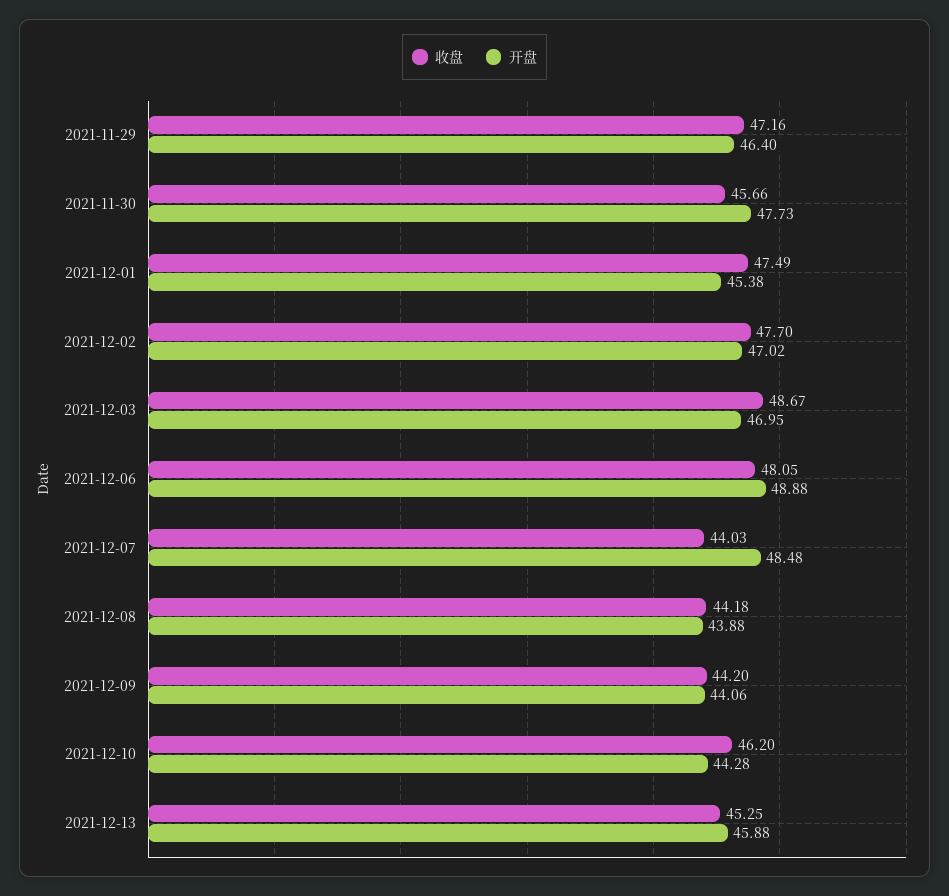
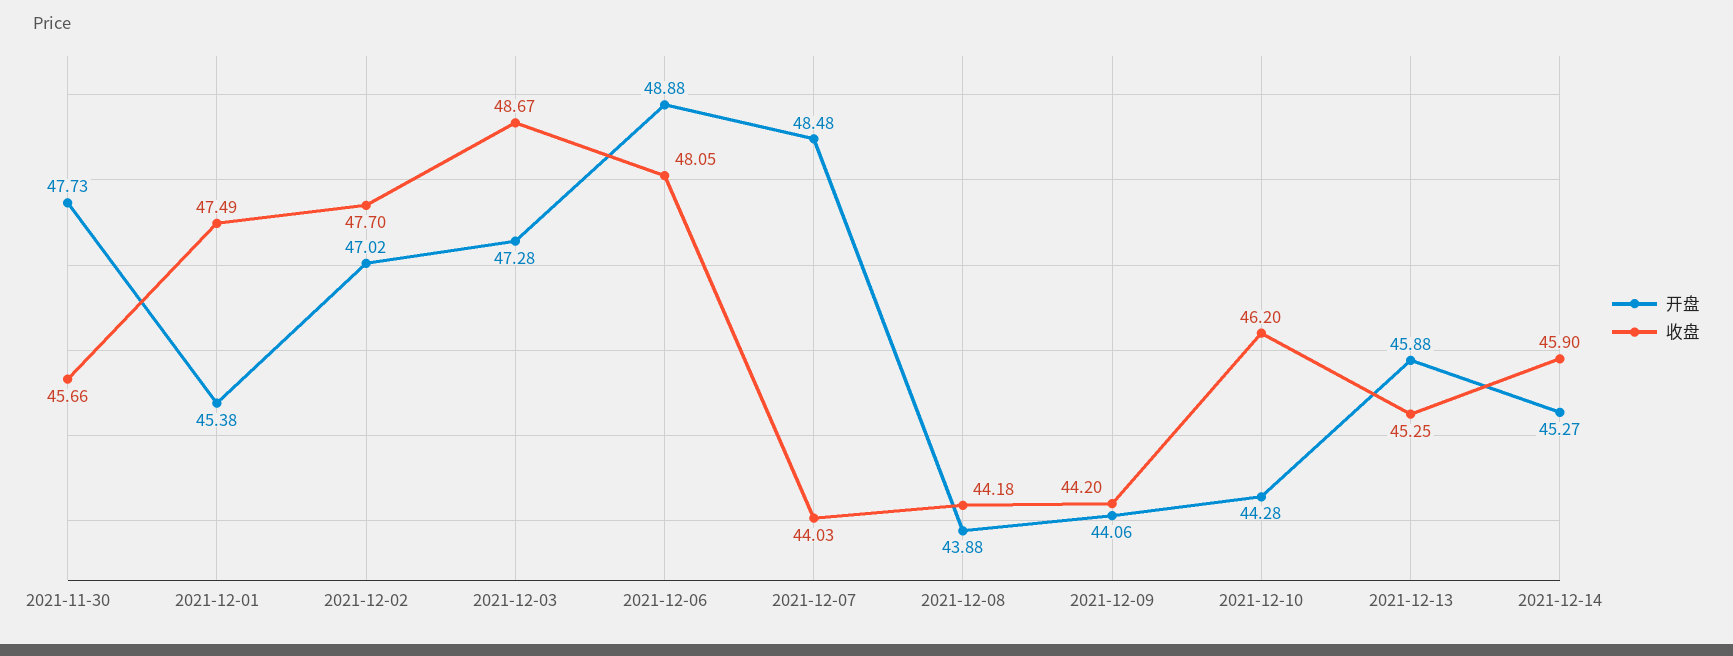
收盘, 2021-11-29: 47.16 -> none
开盘, 2021-11-29: 46.4 -> none
开盘, 2021-12-03: 46.95 -> 47.28
开盘, 2021-12-14: none -> 45.27
收盘, 2021-12-14: none -> 45.9

